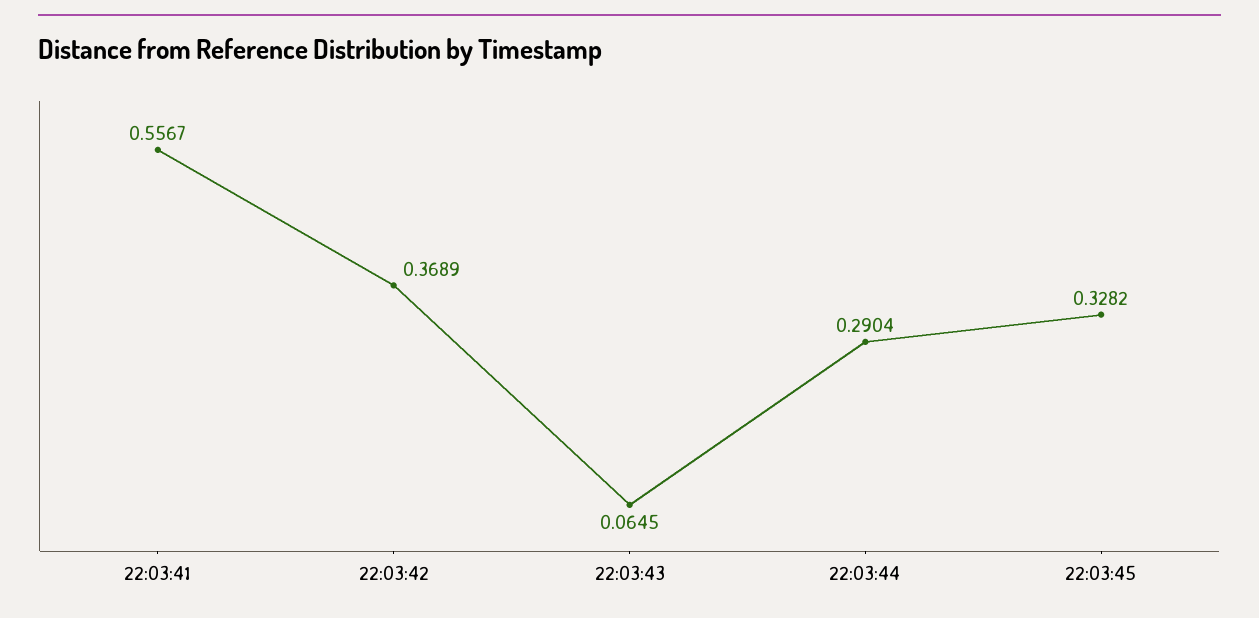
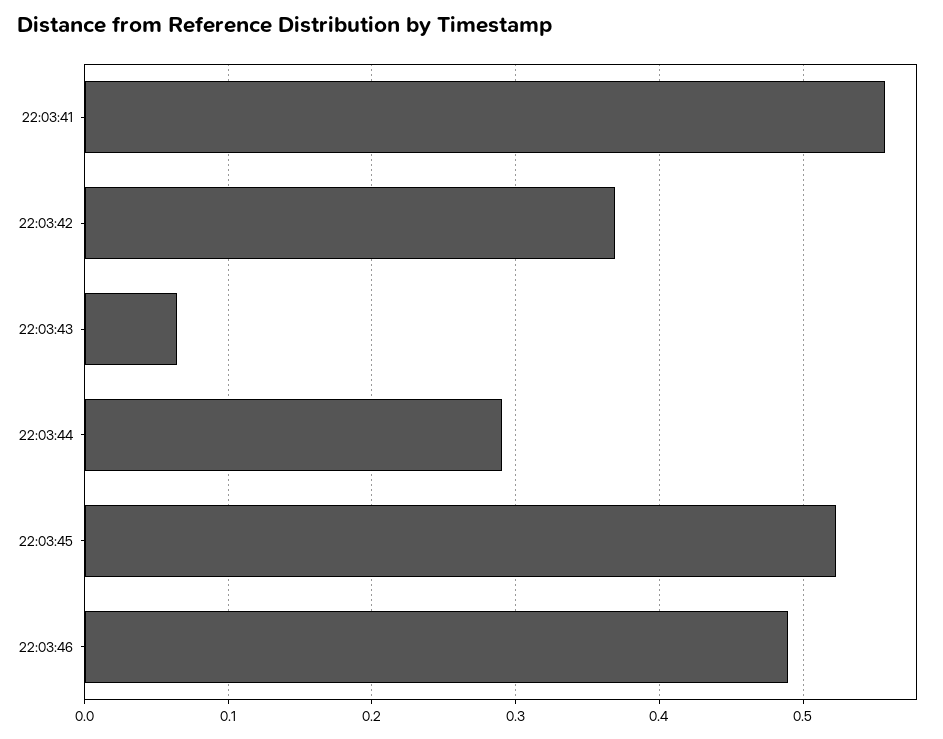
22:03:45: 0.3282 -> 0.52
22:03:46: none -> 0.49

